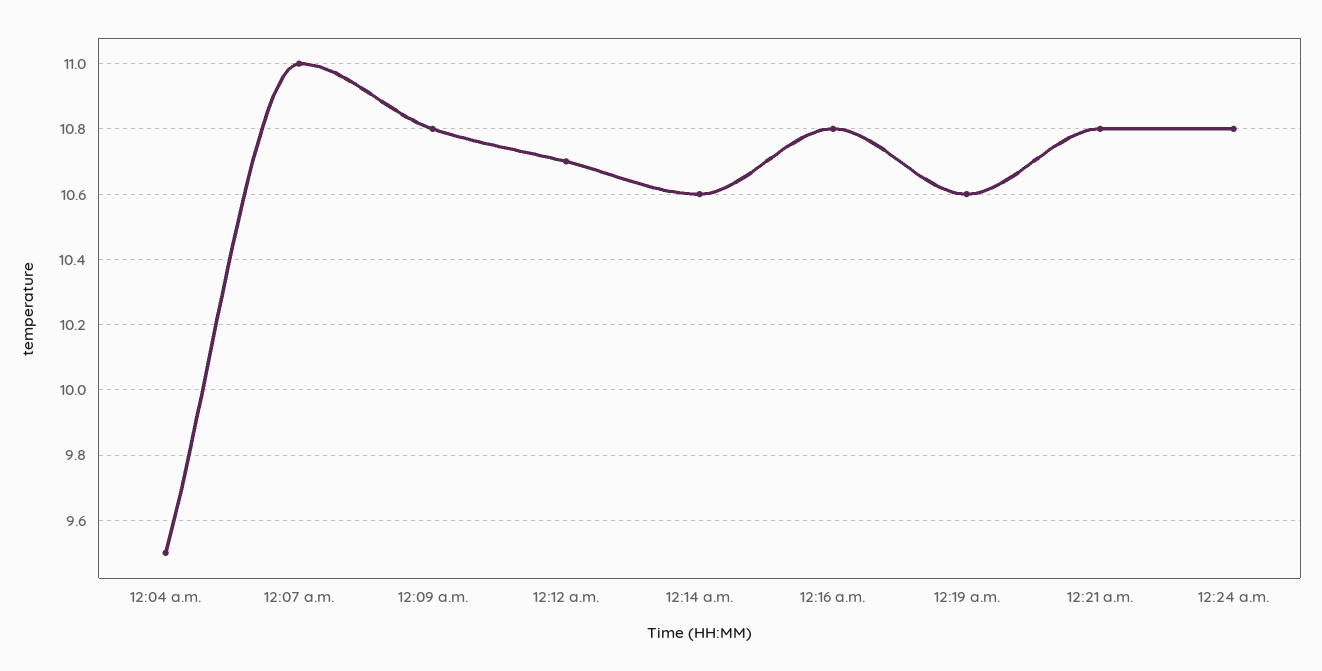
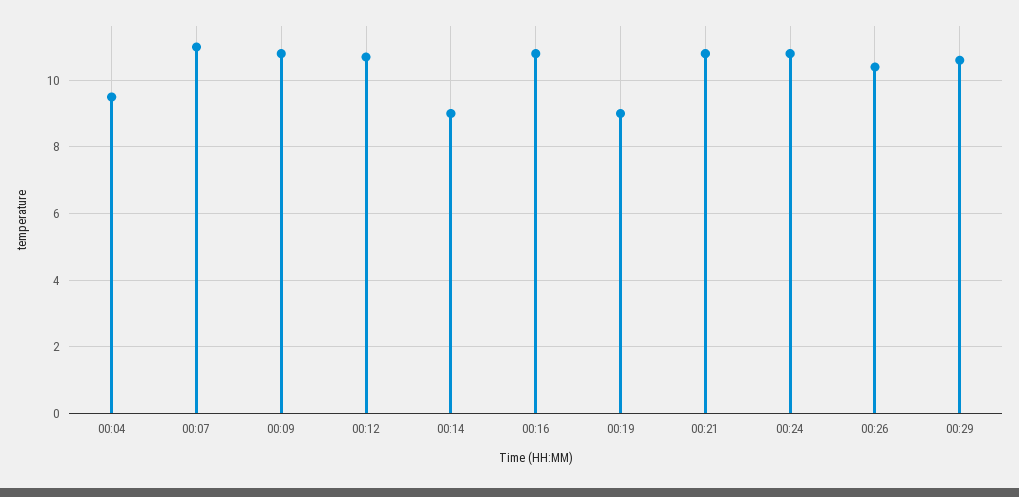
12:14 a.m.: 10.6 -> 9
12:19 a.m.: 10.6 -> 9
00:26: none -> 10.5
00:29: none -> 10.5

